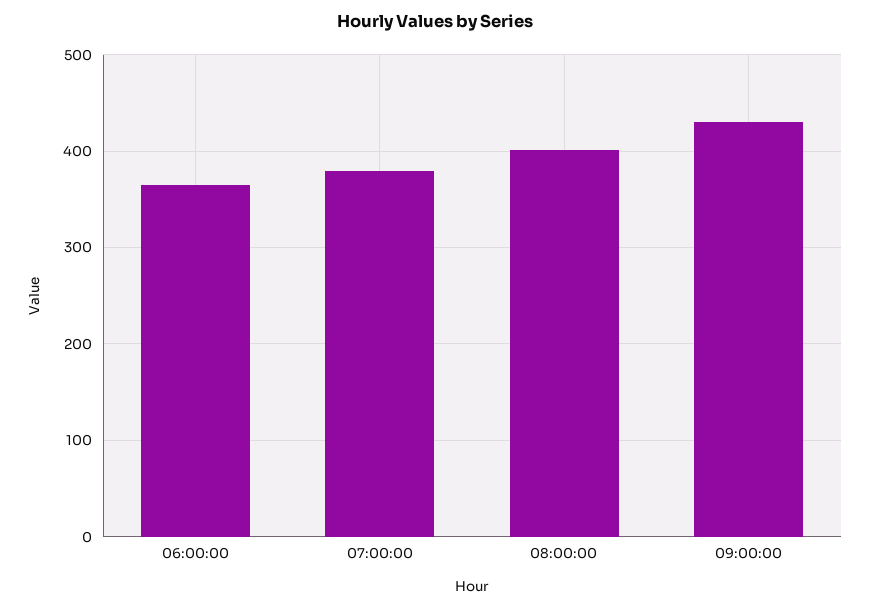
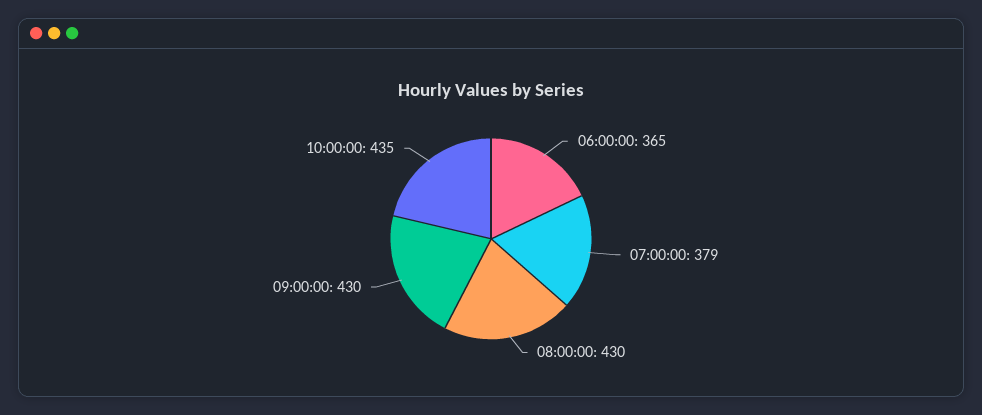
08:00:00: 400 -> 430
10:00:00: none -> 435

